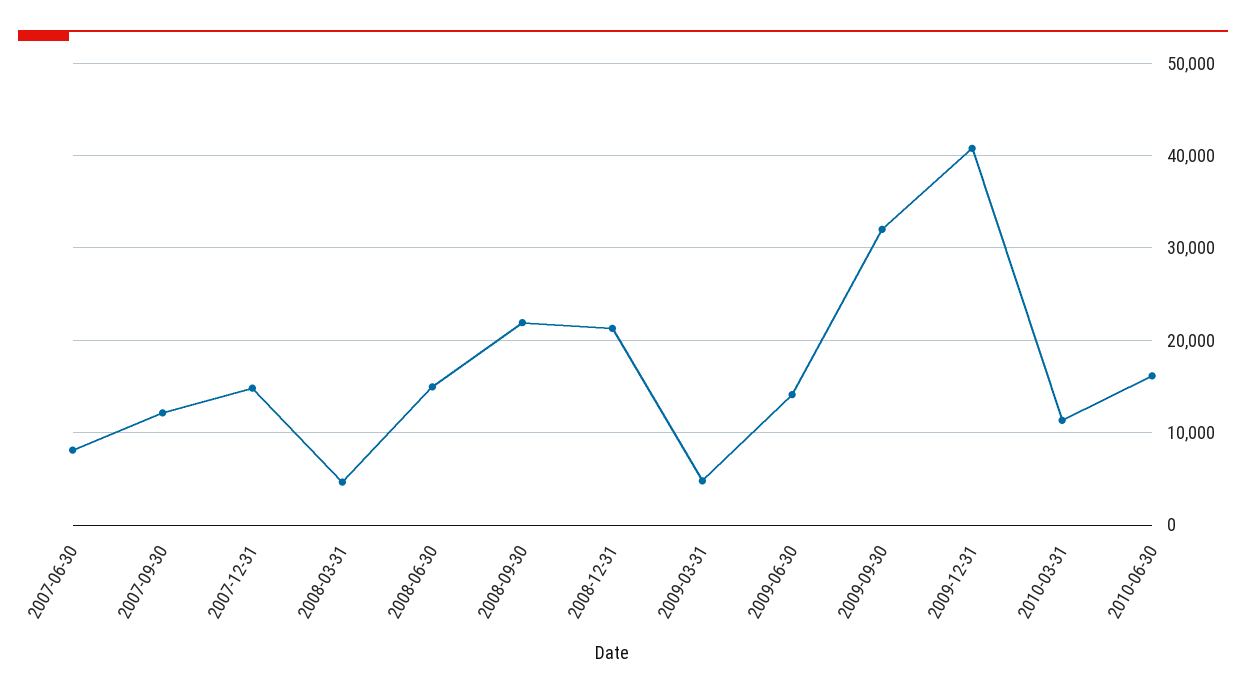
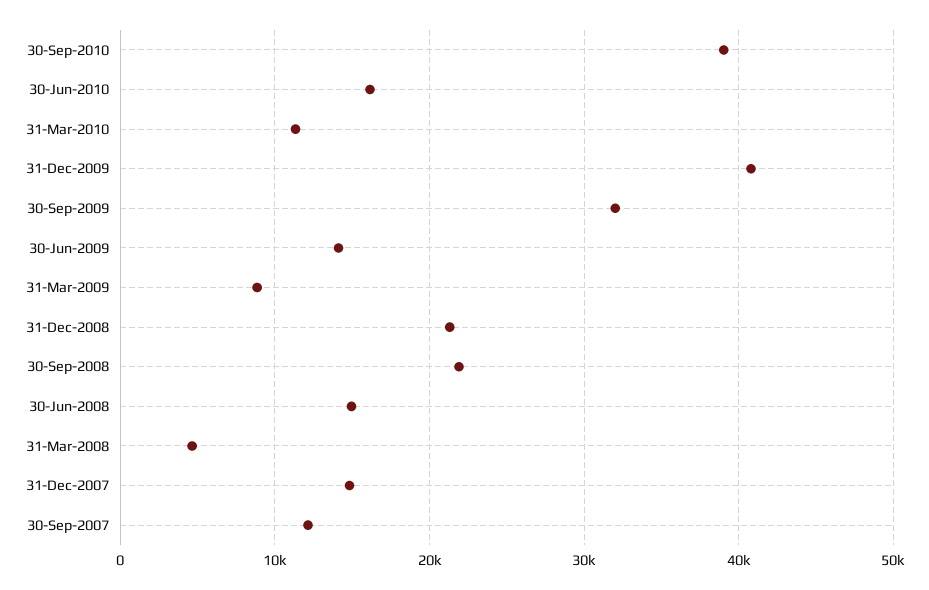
2007-06-30: 8000 -> none
2009-03-31: 5000 -> 9000
30-Sep-2010: none -> 39000

